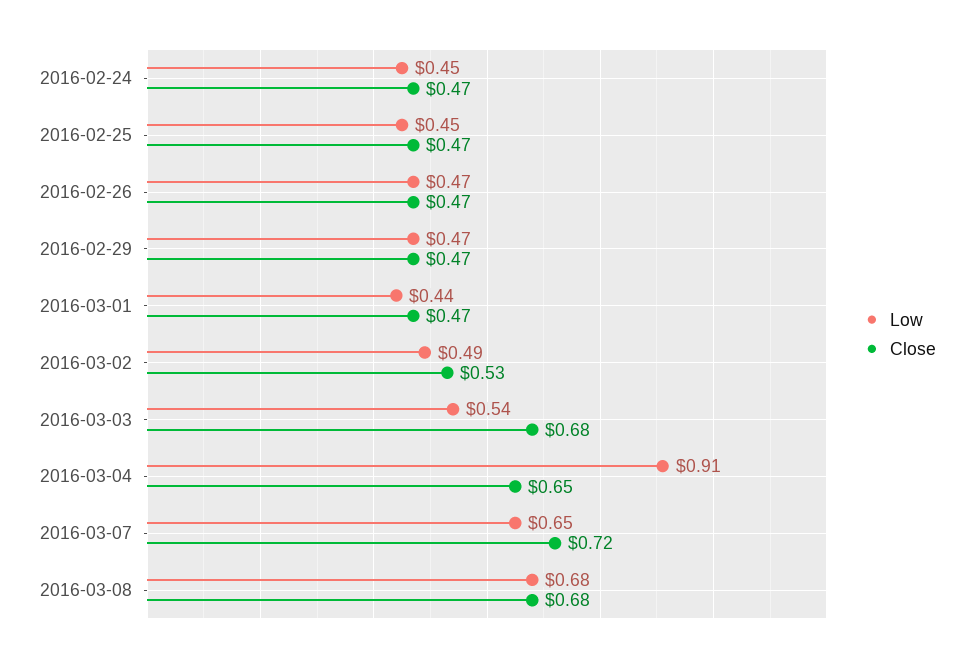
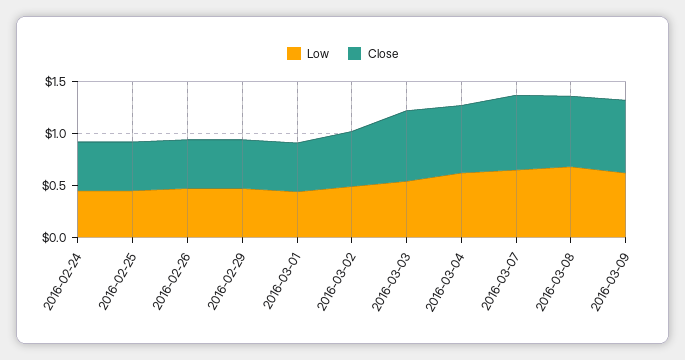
Low, 2016-03-04: 0.91 -> 0.6
Low, 2016-03-09: none -> 0.6
Close, 2016-03-09: none -> 0.7

